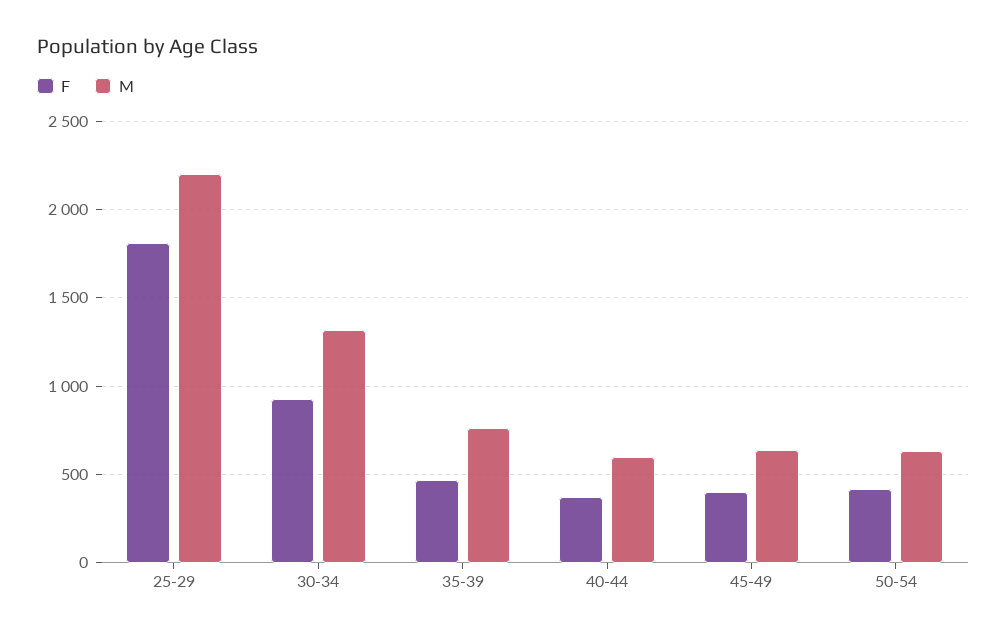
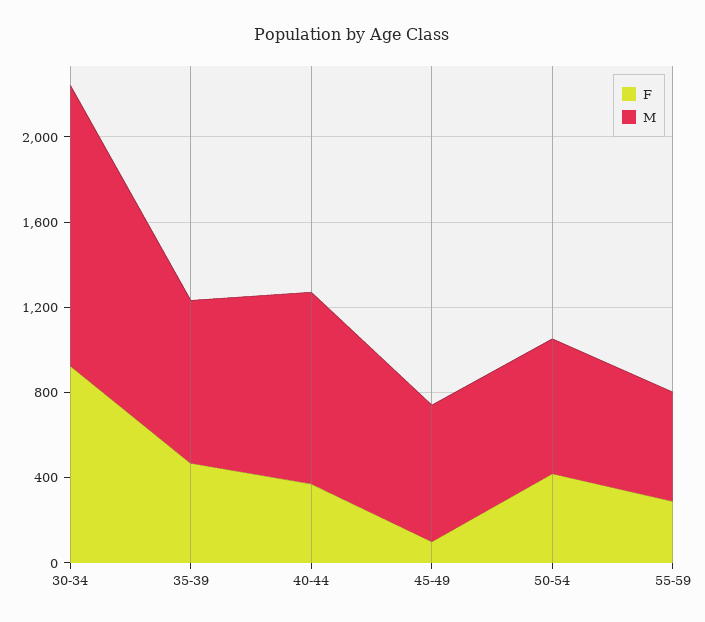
F, 25-29: 1800 -> none
M, 25-29: 2200 -> none
M, 40-44: 600 -> 900
F, 45-49: 400 -> 100
F, 55-59: none -> 300
M, 55-59: none -> 500

